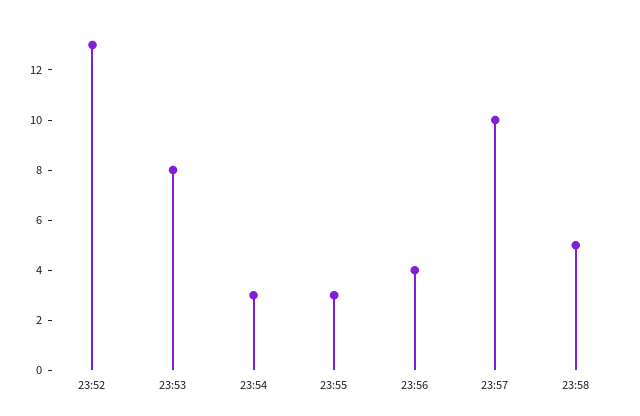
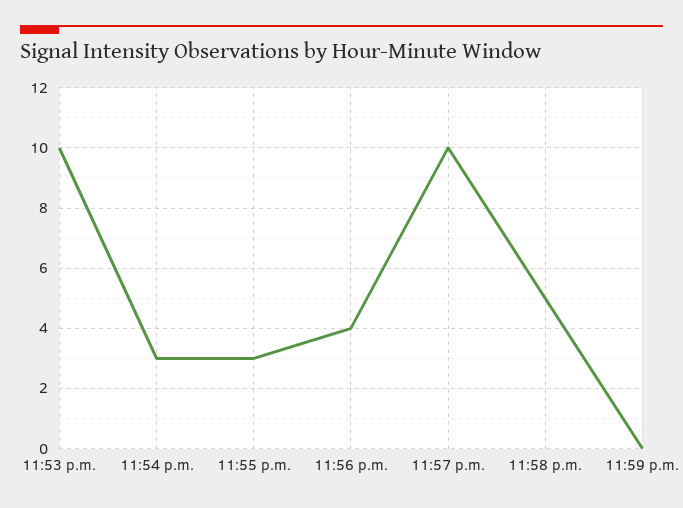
23:52: 13 -> none
23:53: 8 -> 10
11:59 p.m.: none -> 0

